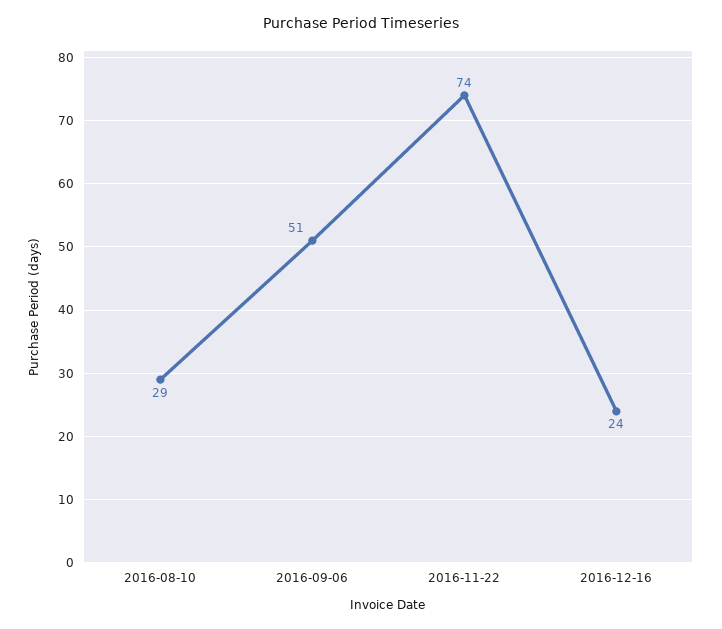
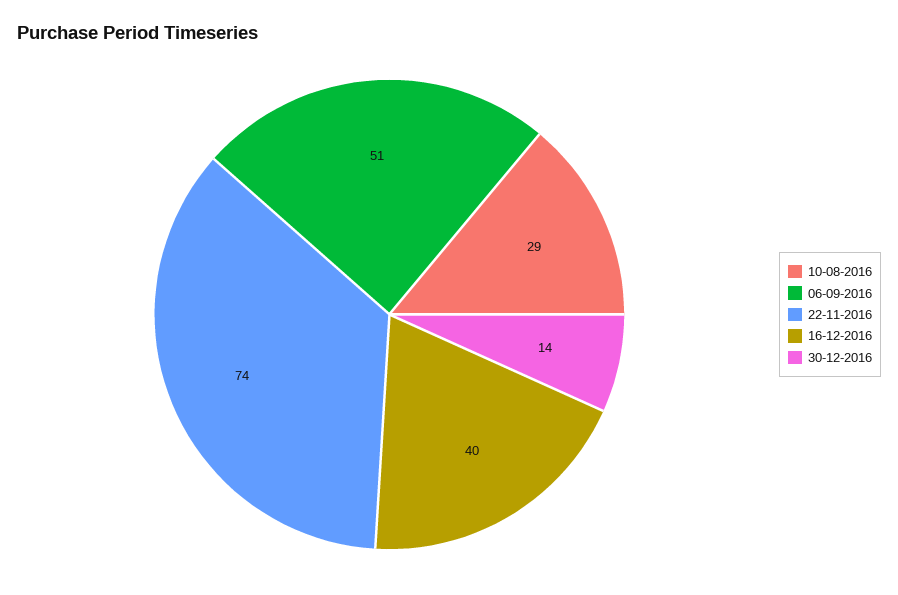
2016-12-16: 24 -> 40
30-12-2016: none -> 14

